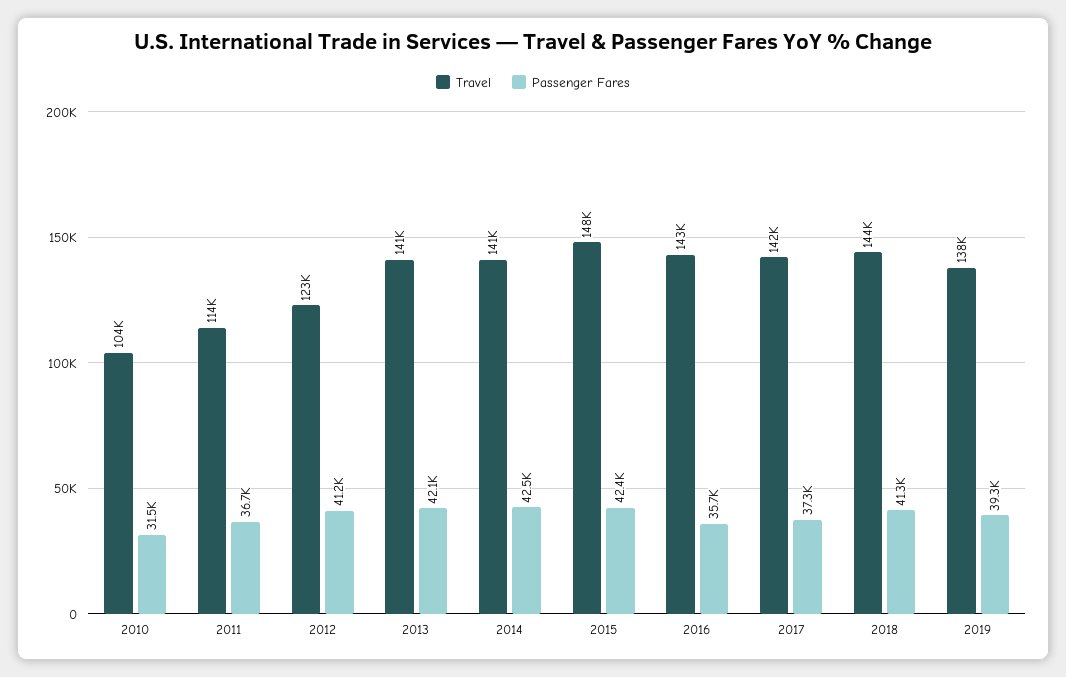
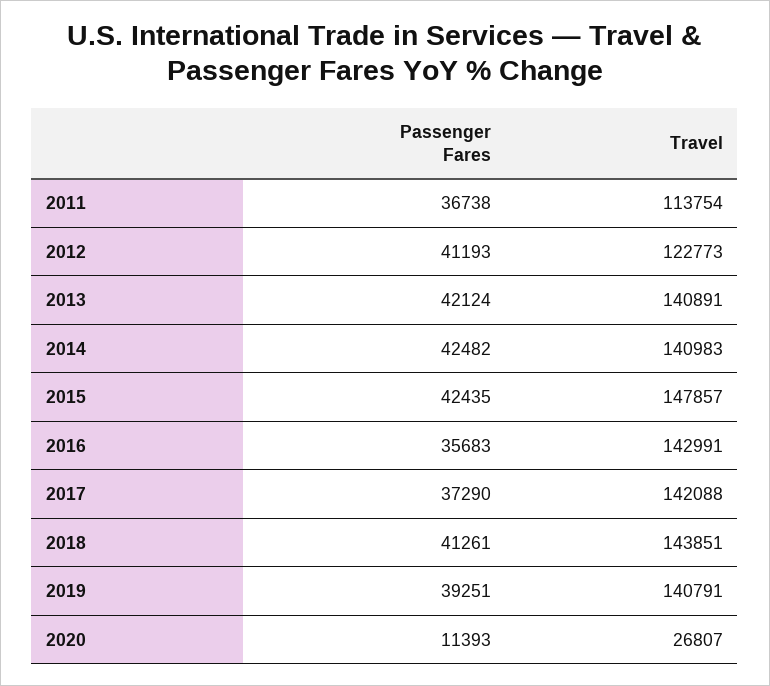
Travel, 2010: 104000 -> none
Passenger Fares, 2010: 31500 -> none
Travel, 2019: 138000 -> 140791
Passenger Fares, 2020: none -> 11393
Travel, 2020: none -> 26807

